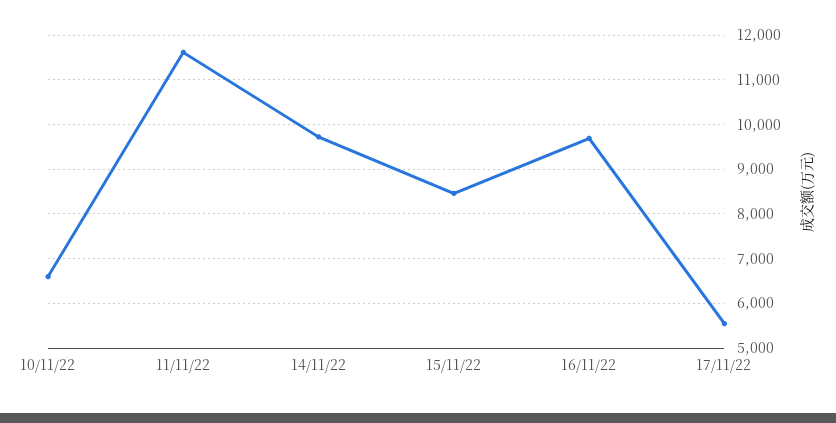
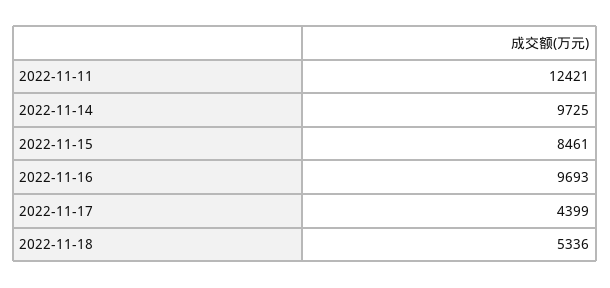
10/11/22: 6600 -> none
11/11/22: 11600 -> 12421
17/11/22: 5600 -> 4399
2022-11-18: none -> 5336

